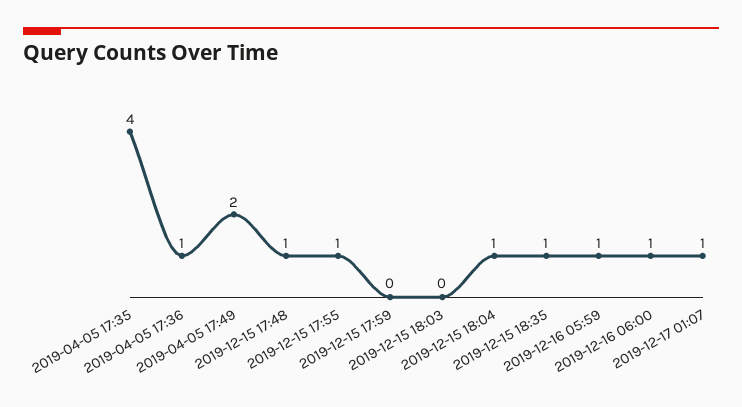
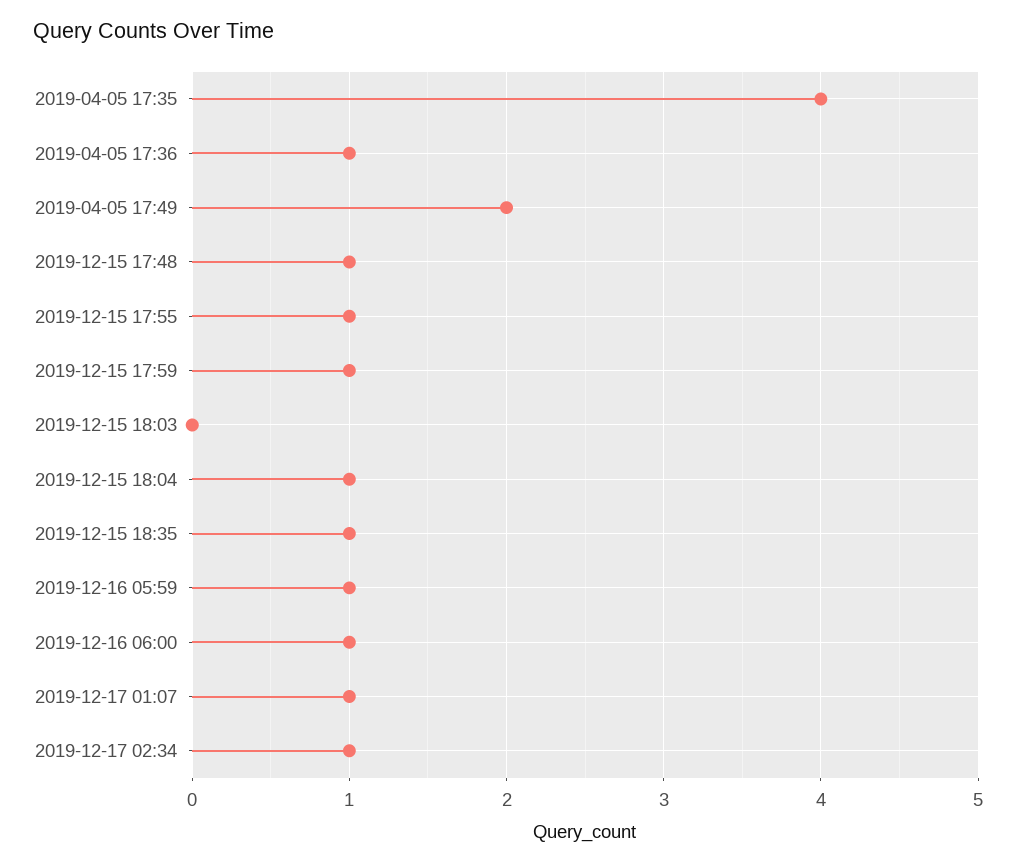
2019-12-15 17:59: 0 -> 1
2019-12-17 02:34: none -> 1

